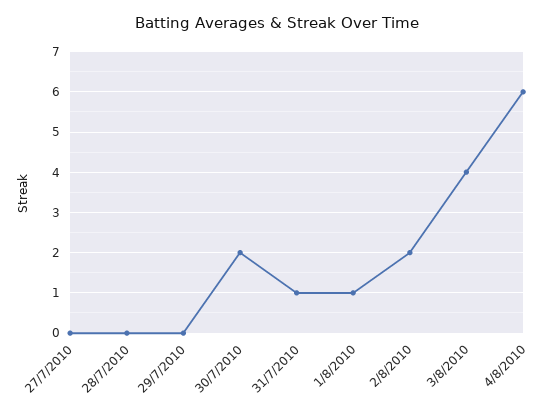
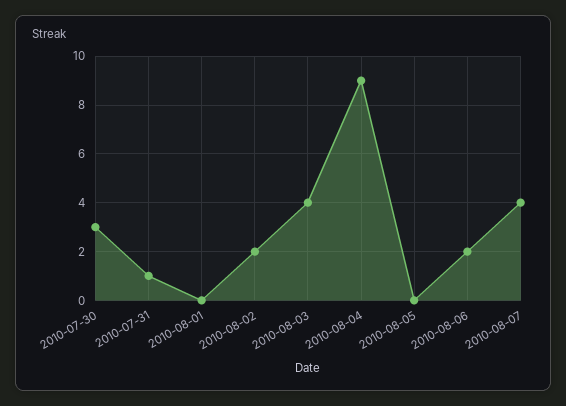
27/7/2010: 0 -> none
28/7/2010: 0 -> none
29/7/2010: 0 -> none
30/7/2010: 2 -> 3
1/8/2010: 1 -> 0
4/8/2010: 6 -> 9
2010-08-05: none -> 0
2010-08-06: none -> 2
2010-08-07: none -> 4

